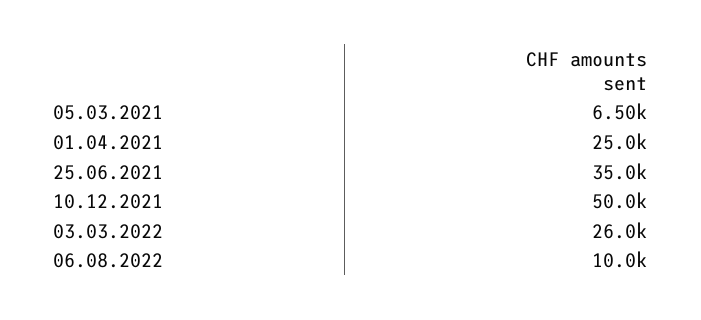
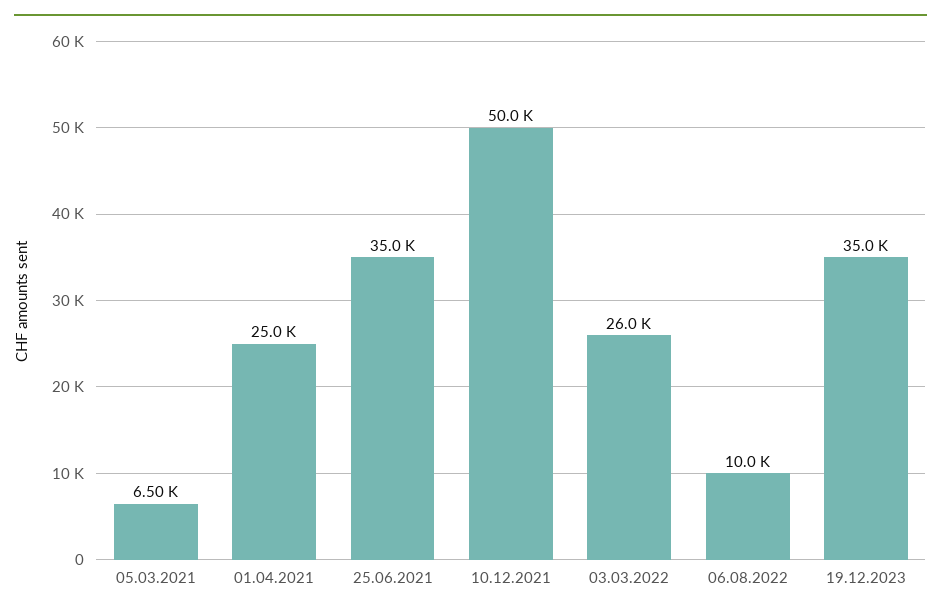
19.12.2023: none -> 35000

